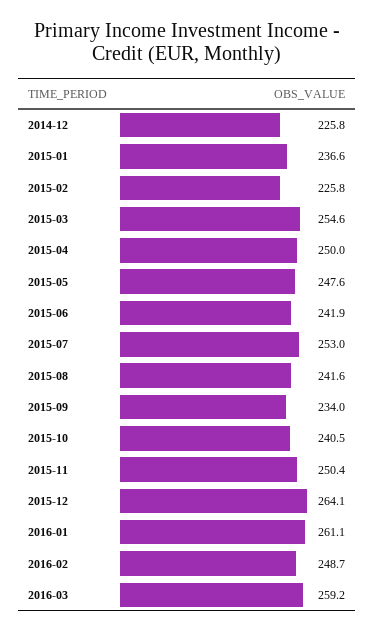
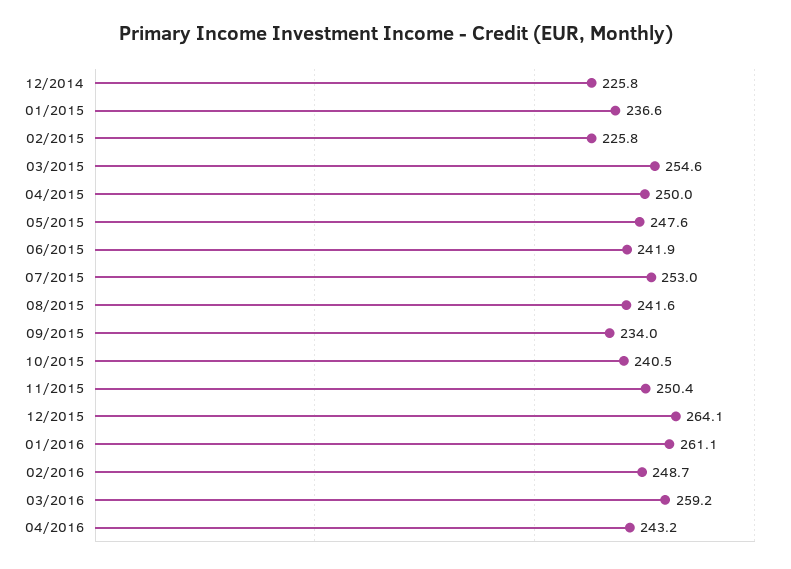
04/2016: none -> 243.2

